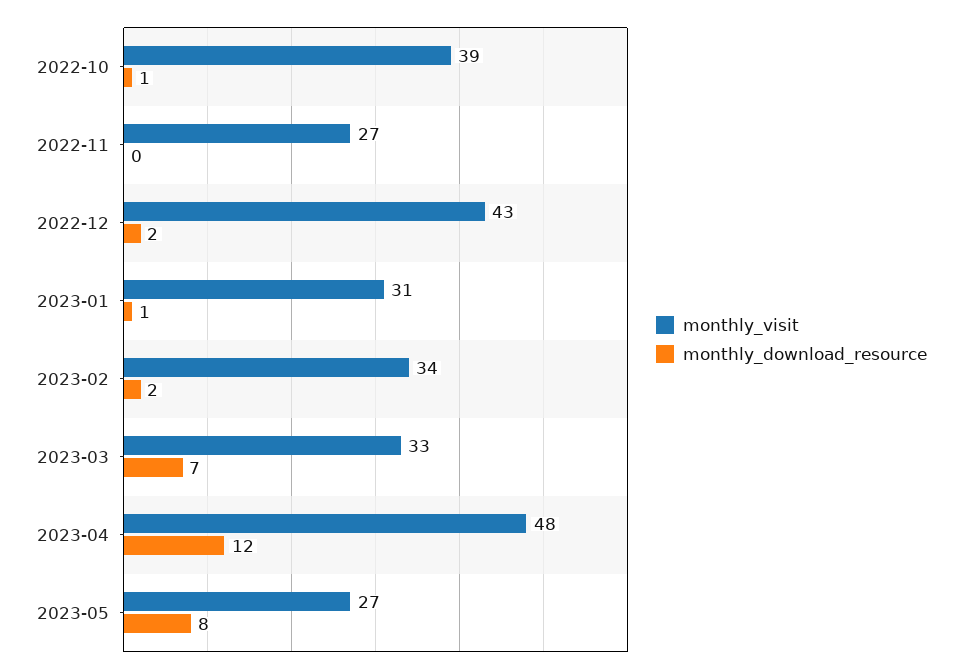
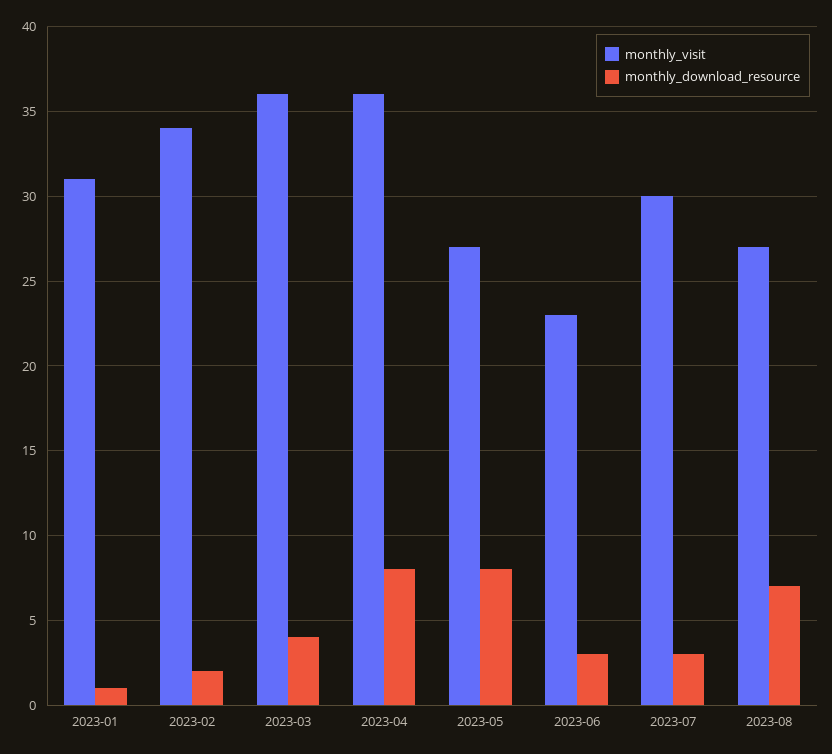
monthly_visit, 2022-10: 39 -> none
monthly_download_resource, 2022-10: 1 -> none
monthly_visit, 2022-11: 27 -> none
monthly_download_resource, 2022-11: 0 -> none
monthly_visit, 2022-12: 43 -> none
monthly_download_resource, 2022-12: 2 -> none
monthly_visit, 2023-03: 33 -> 36
monthly_download_resource, 2023-03: 7 -> 4
monthly_visit, 2023-04: 48 -> 36
monthly_download_resource, 2023-04: 12 -> 8
monthly_visit, 2023-06: none -> 23
monthly_download_resource, 2023-06: none -> 3
monthly_visit, 2023-07: none -> 30
monthly_download_resource, 2023-07: none -> 3
monthly_visit, 2023-08: none -> 27
monthly_download_resource, 2023-08: none -> 7

